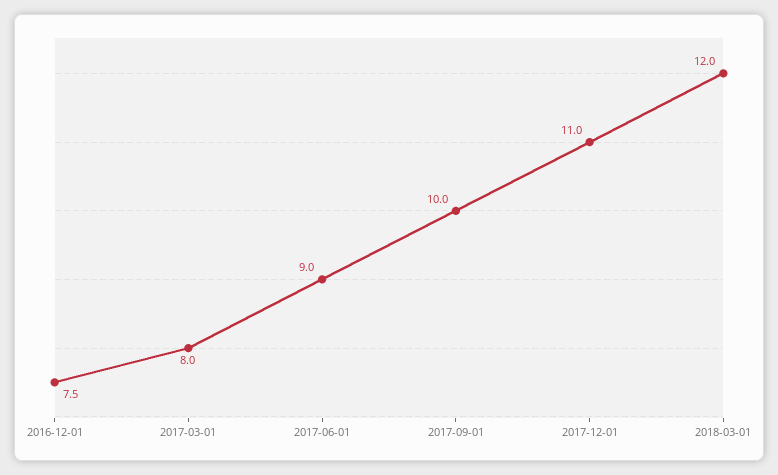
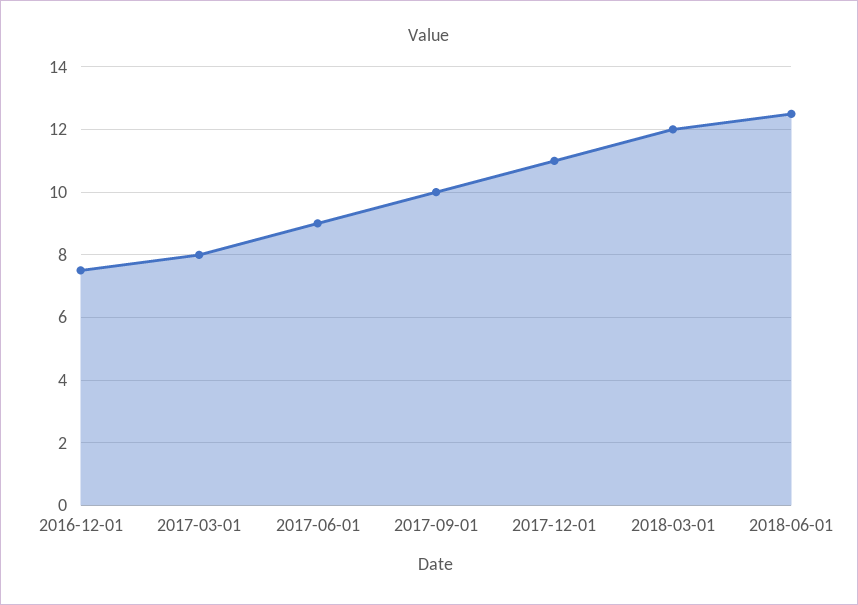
2018-06-01: none -> 12.5

